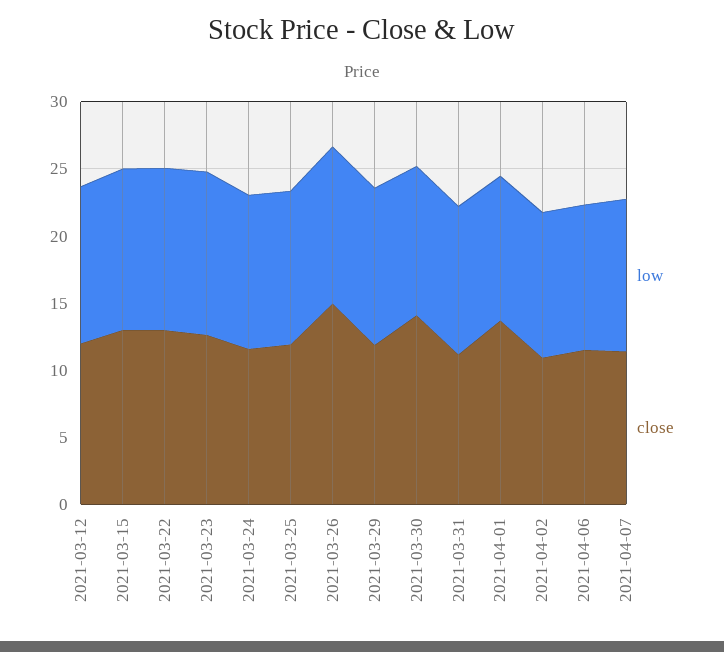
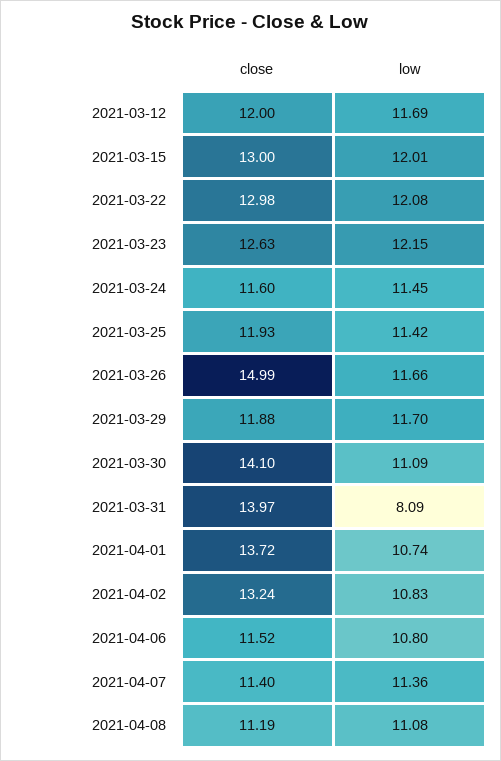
low, 2021-03-31: 11 -> 8.09
close, 2021-03-31: 11 -> 13.97
close, 2021-04-02: 11 -> 13.24
close, 2021-04-08: none -> 11.19
low, 2021-04-08: none -> 11.08

